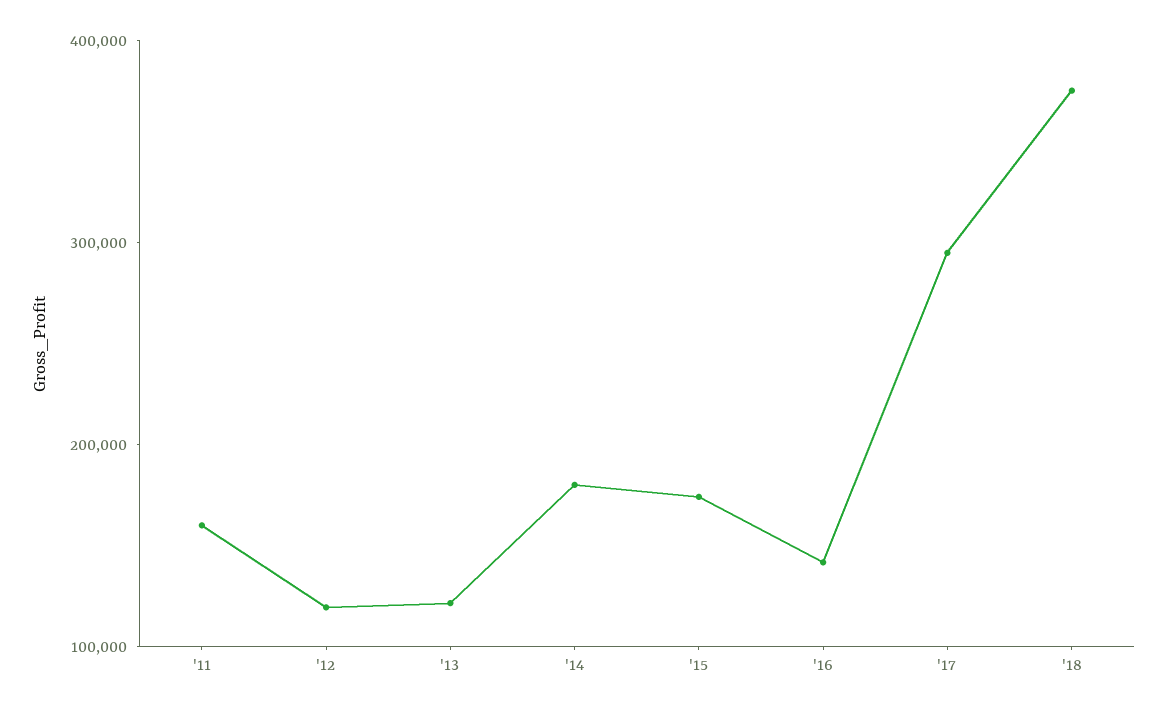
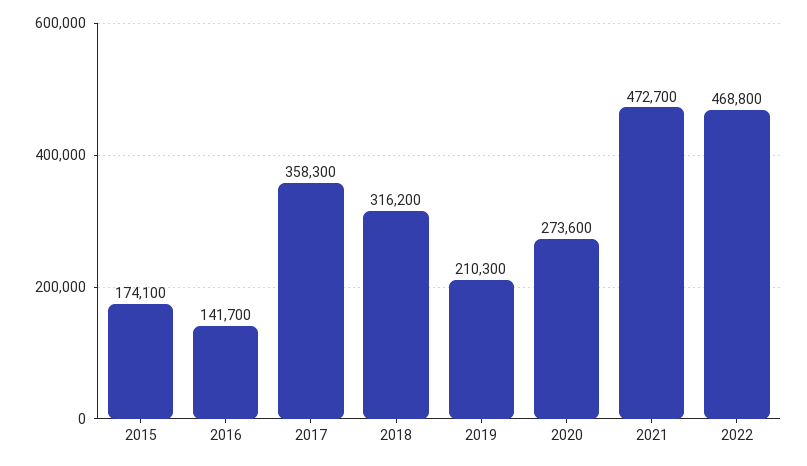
'11: 160000 -> none
'12: 120000 -> none
'13: 120000 -> none
'14: 180000 -> none
'17: 300000 -> 358300
'18: 380000 -> 316200
2019: none -> 210300
2020: none -> 273600
2021: none -> 472700
2022: none -> 468800

